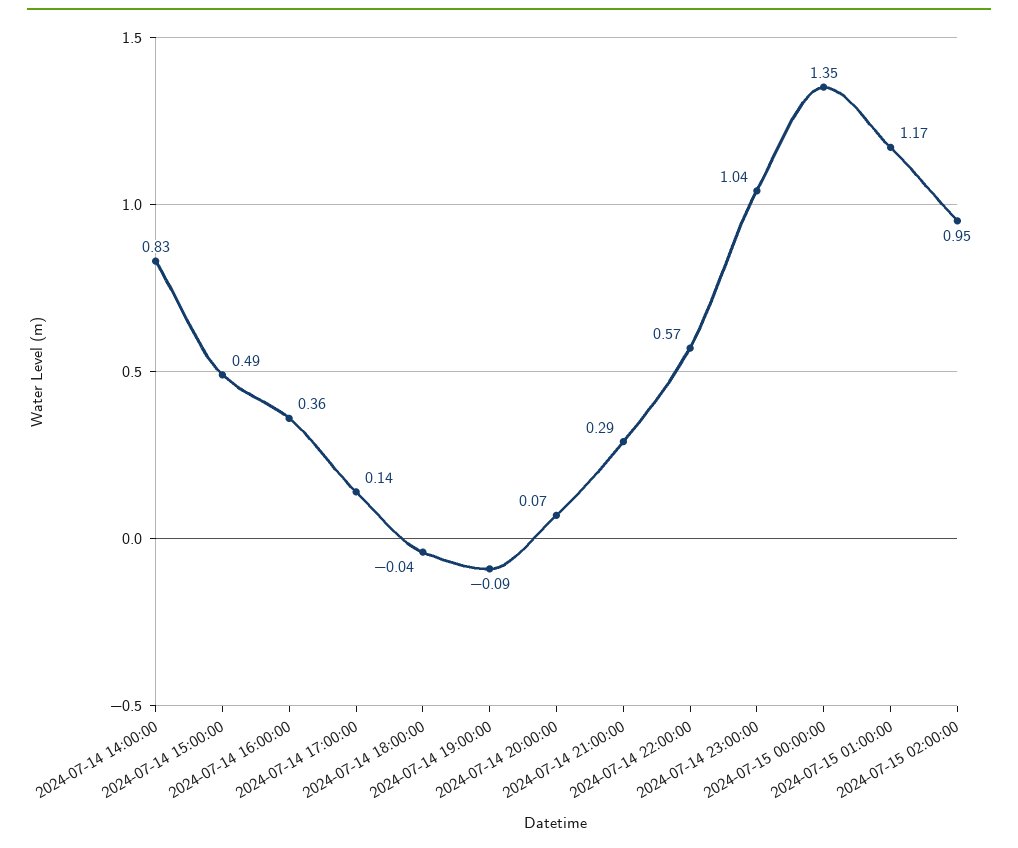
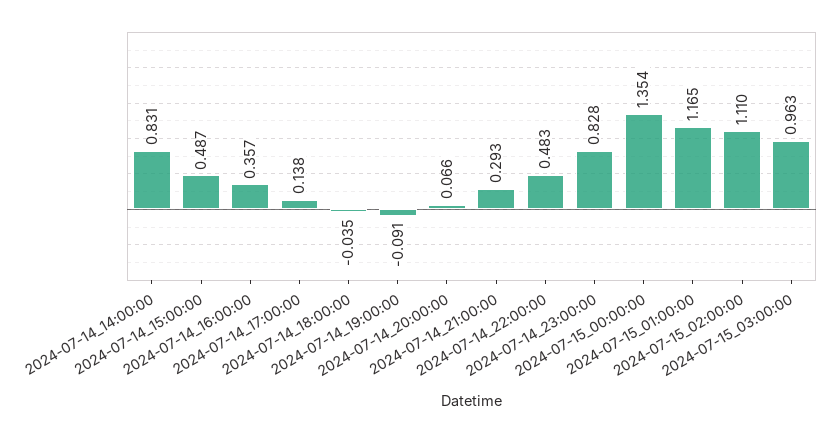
2024-07-14 22:00:00: 0.57 -> 0.483
2024-07-14 23:00:00: 1.04 -> 0.828
2024-07-15 02:00:00: 0.95 -> 1.11
2024-07-15_03:00:00: none -> 0.963

